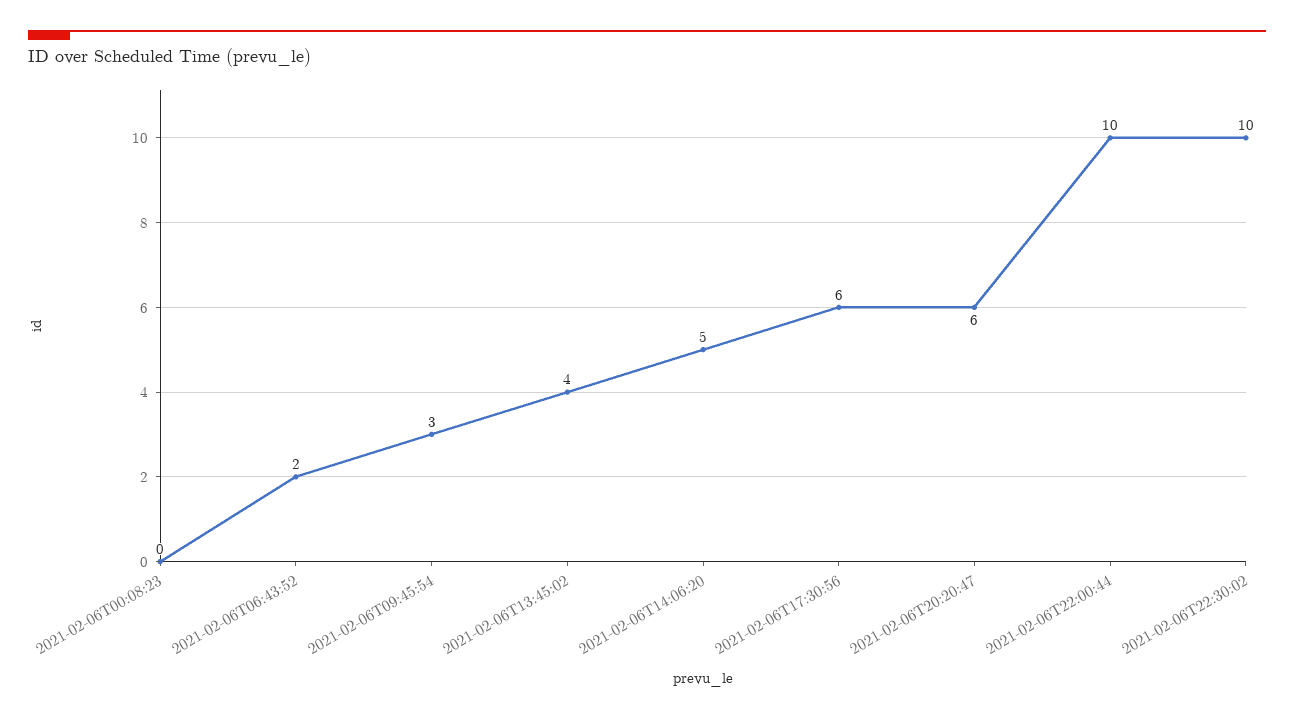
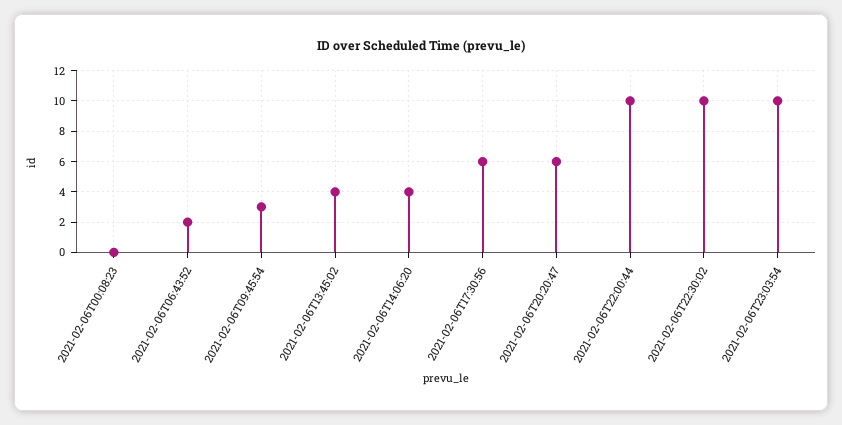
2021-02-06T14:06:20: 5 -> 4
2021-02-06T23:03:54: none -> 10

